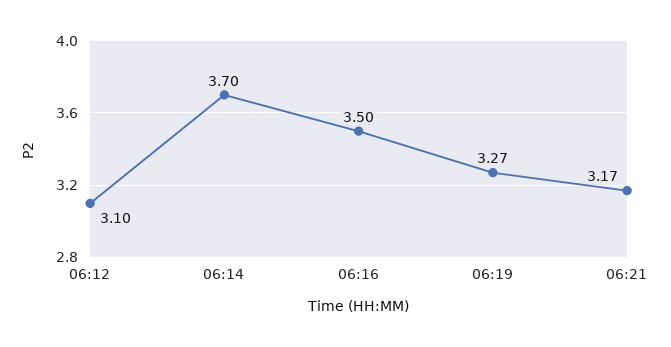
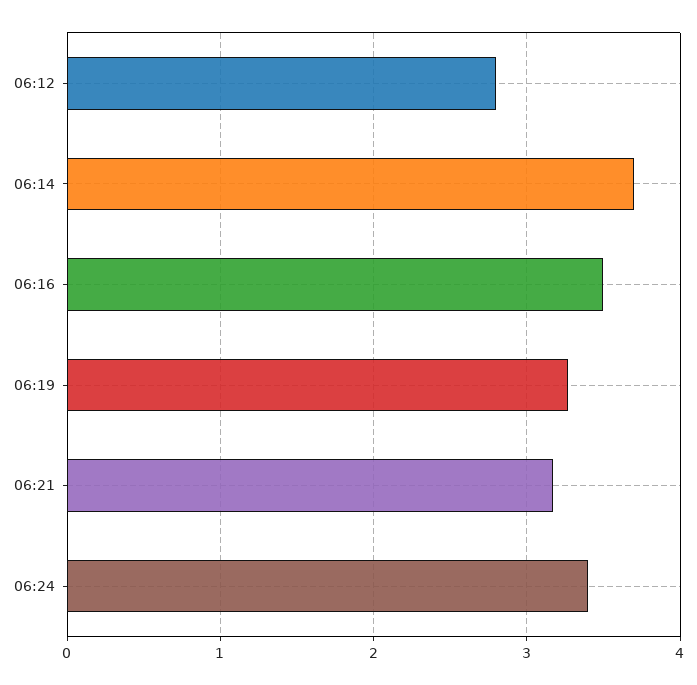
06:12: 3.1 -> 2.8
06:24: none -> 3.4

